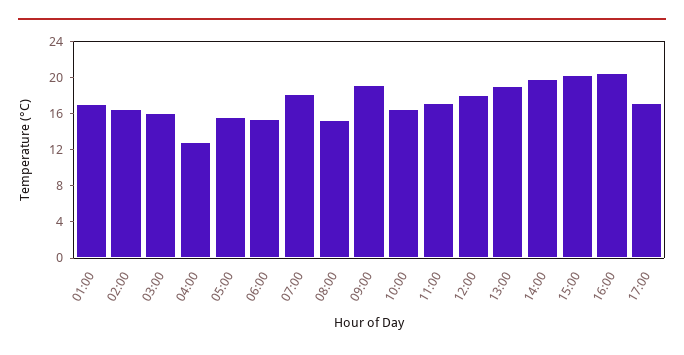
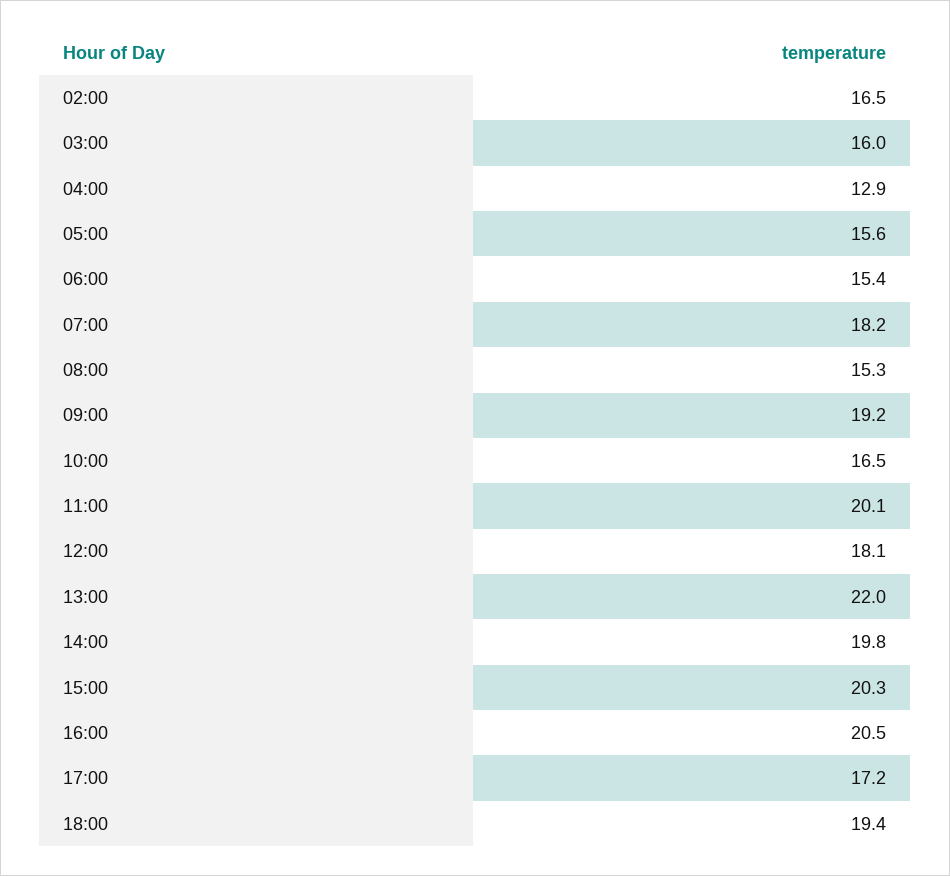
01:00: 17 -> none
11:00: 17 -> 20.1
13:00: 19 -> 22
18:00: none -> 19.4

